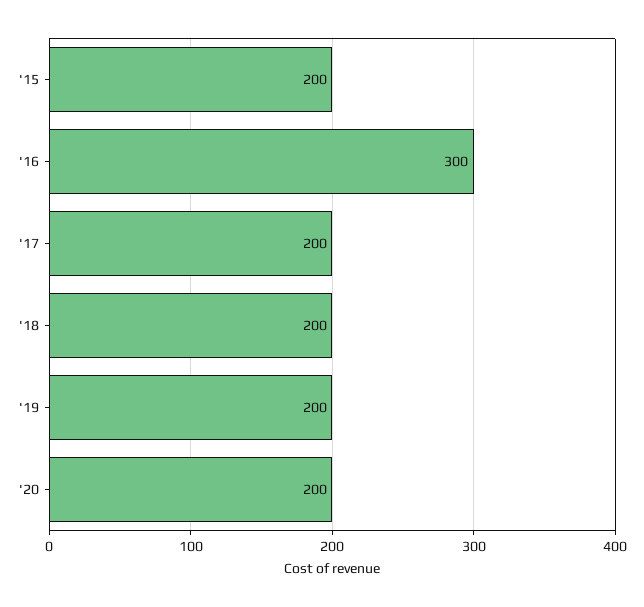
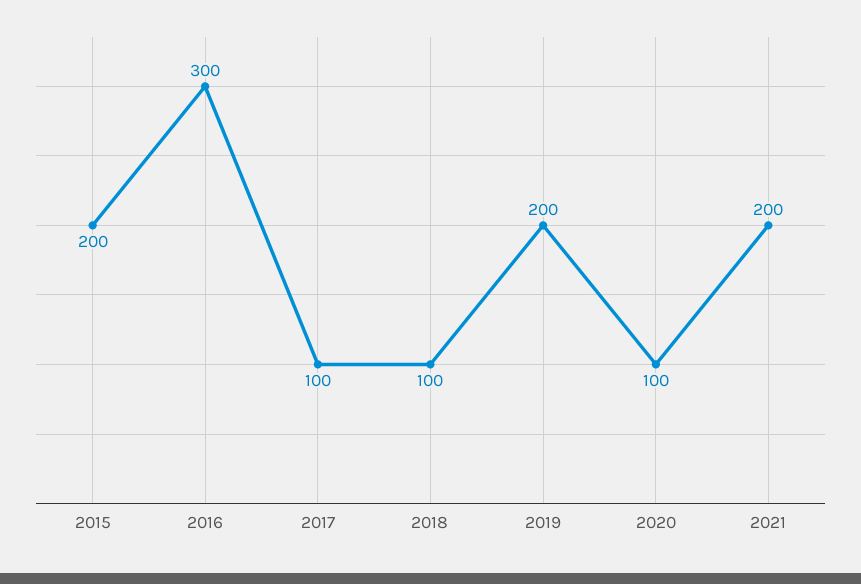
'17: 200 -> 100
'18: 200 -> 100
'20: 200 -> 100
2021: none -> 200

